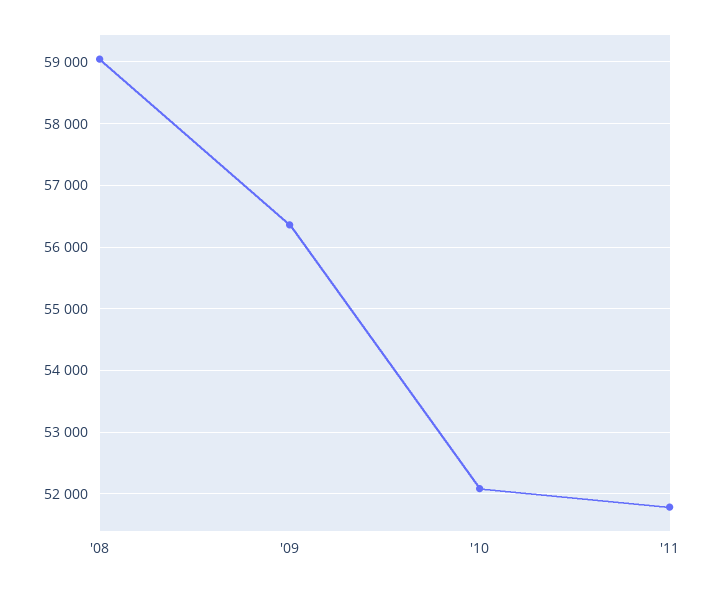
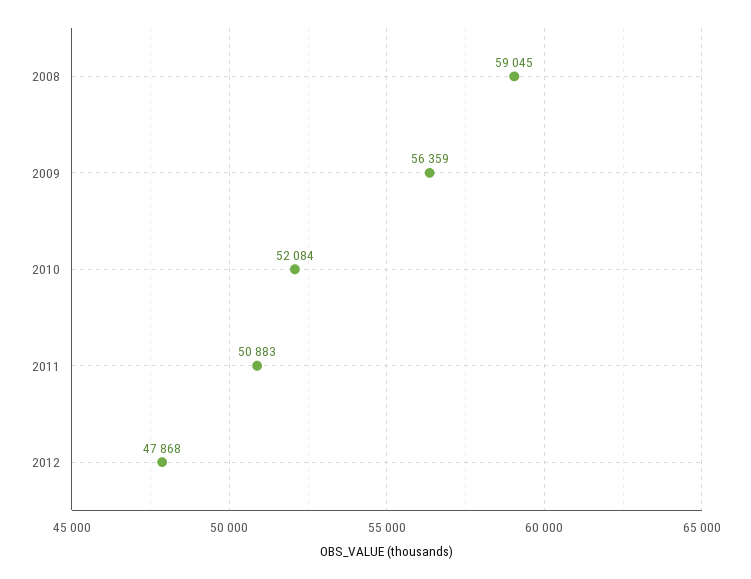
'11: 51800 -> 50883
2012: none -> 47868

